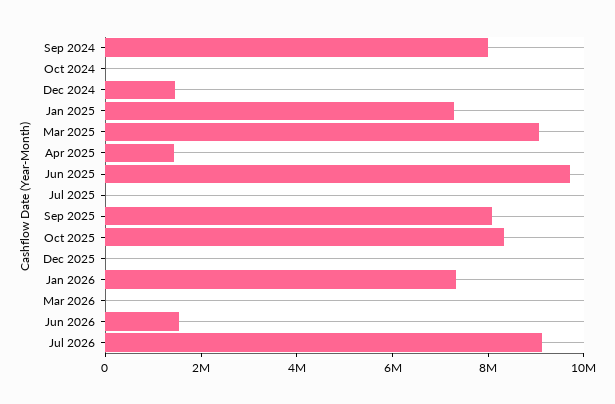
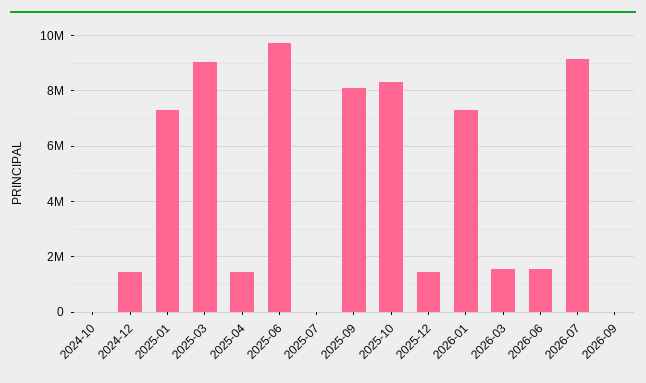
Sep 2024: 8000000 -> none
Dec 2025: 0 -> 1500000
Mar 2026: 0 -> 1500000
2026-09: none -> 0

